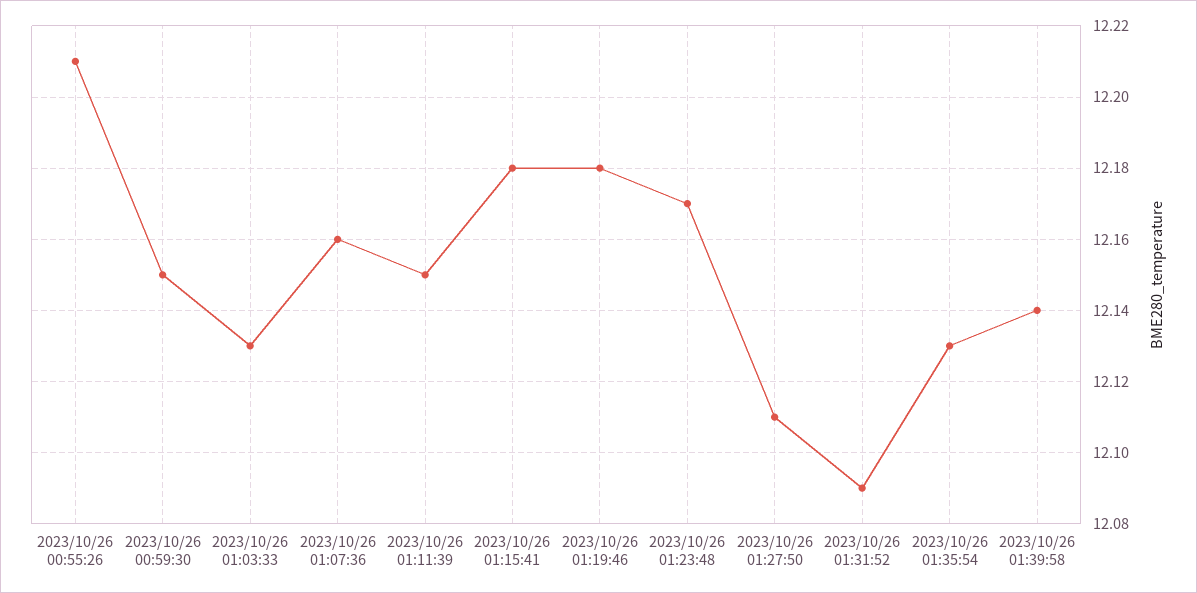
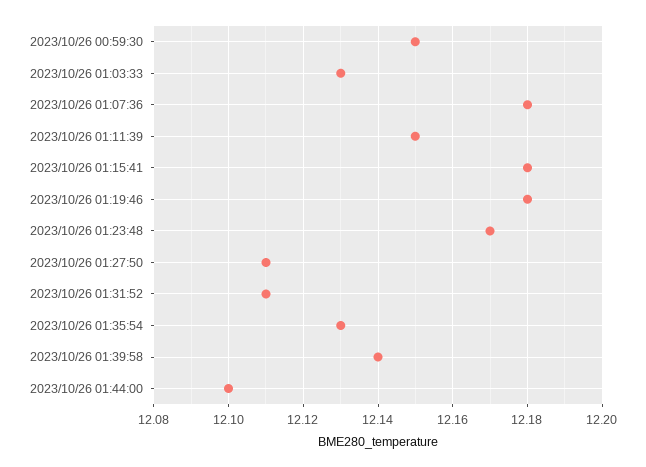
2023/10/26 00:55:26: 12.21 -> none
2023/10/26 01:07:36: 12.16 -> 12.18
2023/10/26 01:31:52: 12.09 -> 12.11
2023/10/26 01:44:00: none -> 12.1

